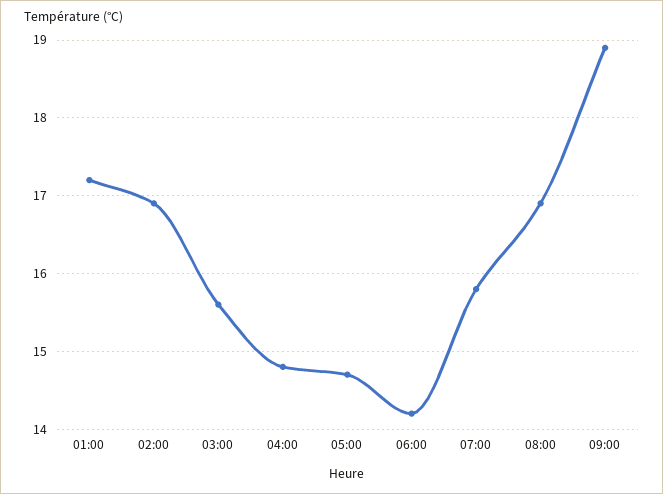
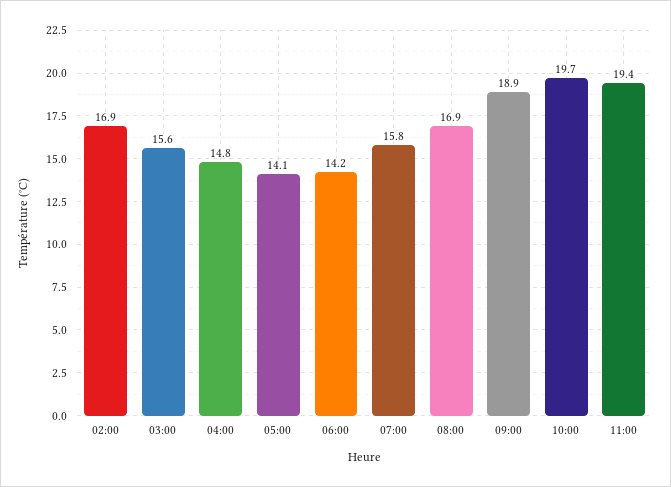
01:00: 17.2 -> none
05:00: 14.7 -> 14.1
10:00: none -> 19.7
11:00: none -> 19.4

